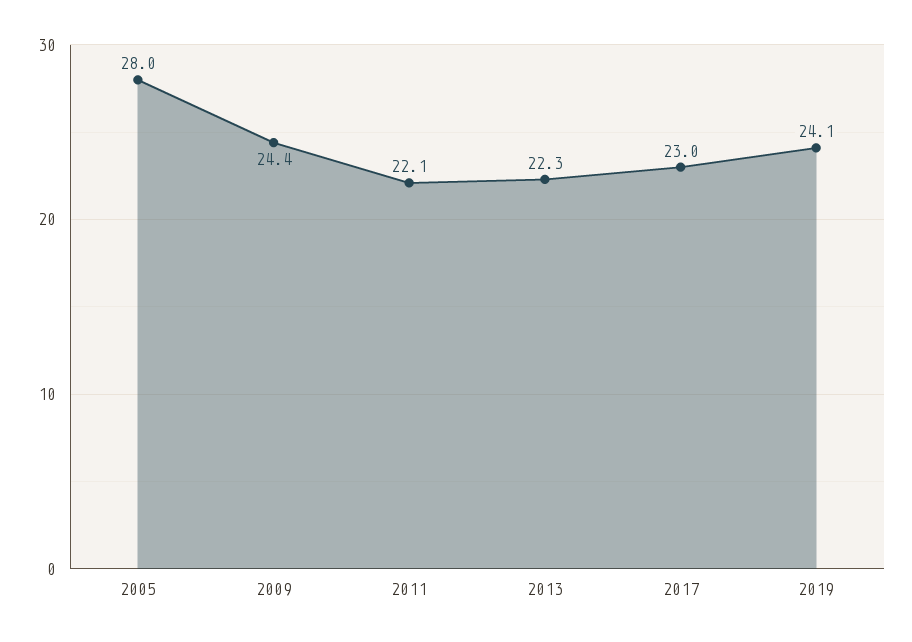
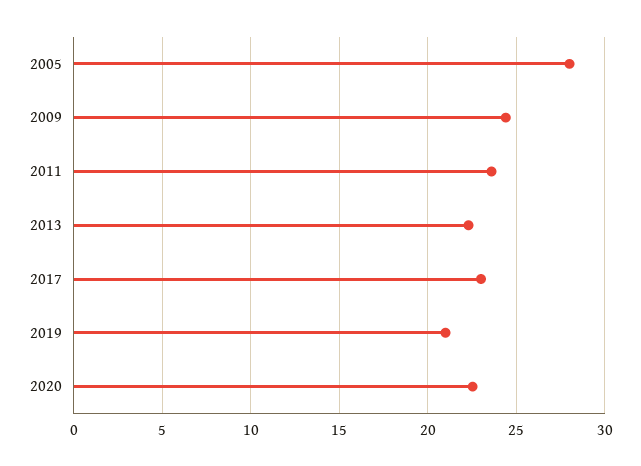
2011: 22.1 -> 23.5
2019: 24.1 -> 21
2020: none -> 22.5

